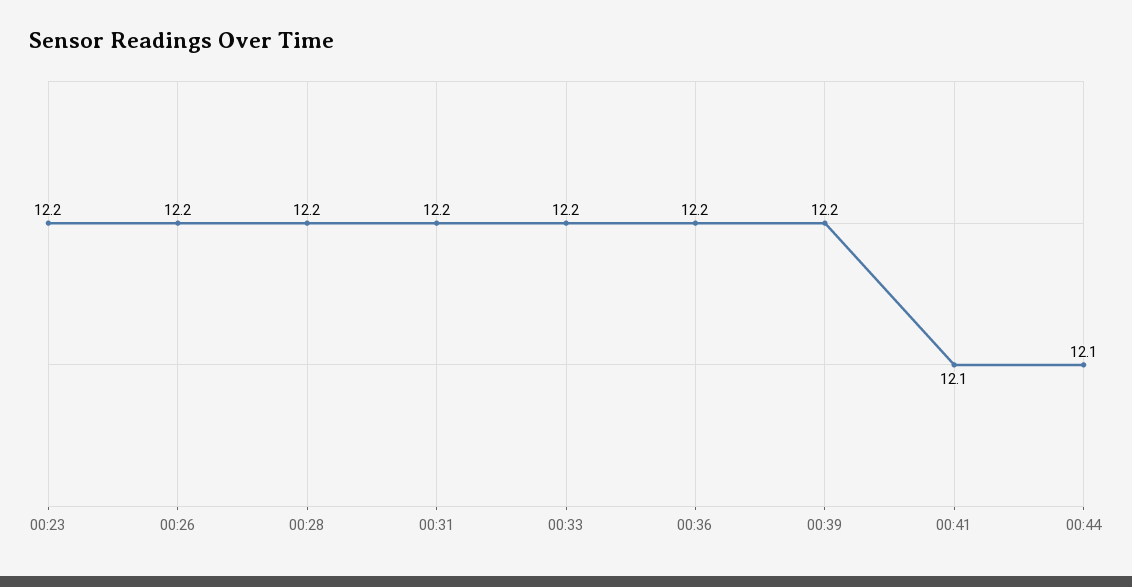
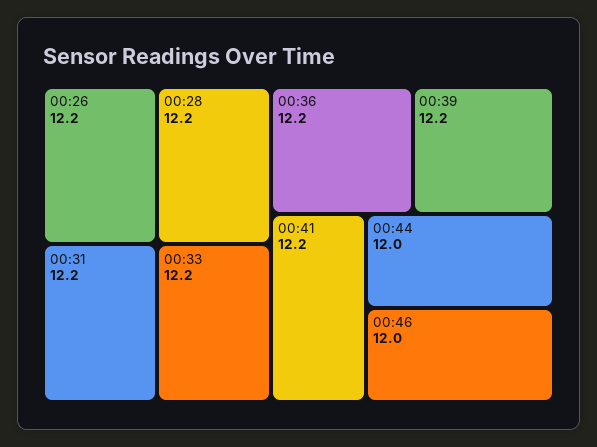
00:23: 12.2 -> none
00:41: 12.1 -> 12.2
00:44: 12.1 -> 12
00:46: none -> 12

